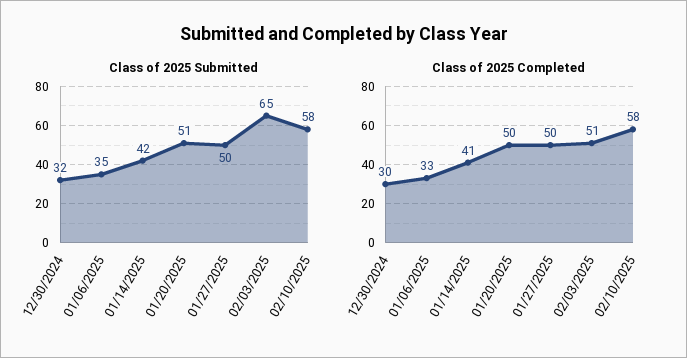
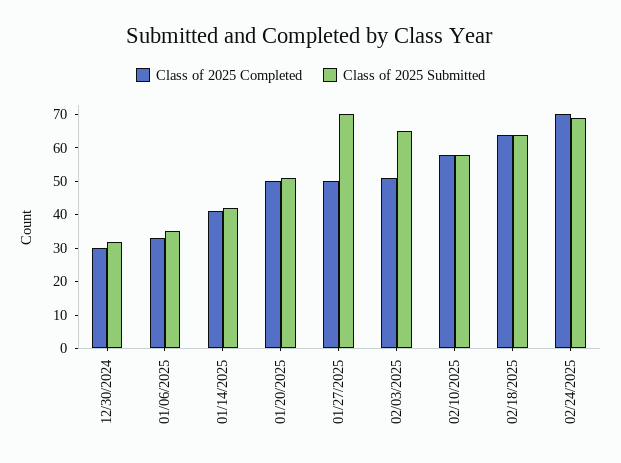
Class of 2025 Submitted, 01/27/2025: 50 -> 70
Class of 2025 Completed, 02/18/2025: none -> 65
Class of 2025 Submitted, 02/18/2025: none -> 65
Class of 2025 Completed, 02/24/2025: none -> 70
Class of 2025 Submitted, 02/24/2025: none -> 70

